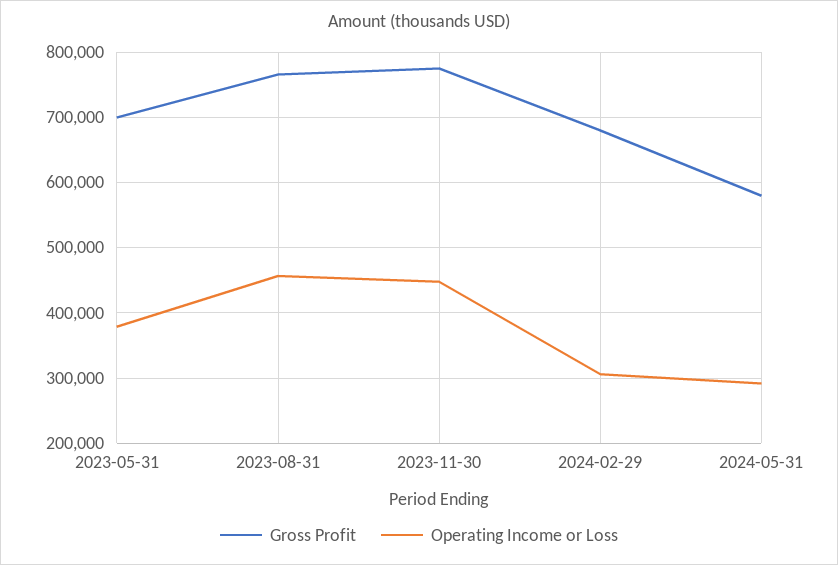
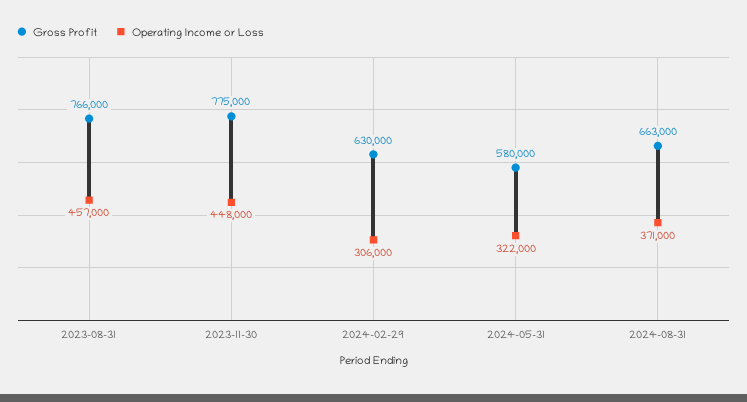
Gross Profit, 2023-05-31: 700000 -> none
Operating Income or Loss, 2023-05-31: 380000 -> none
Gross Profit, 2024-02-29: 680000 -> 630000
Operating Income or Loss, 2024-05-31: 290000 -> 322000
Gross Profit, 2024-08-31: none -> 663000
Operating Income or Loss, 2024-08-31: none -> 371000

